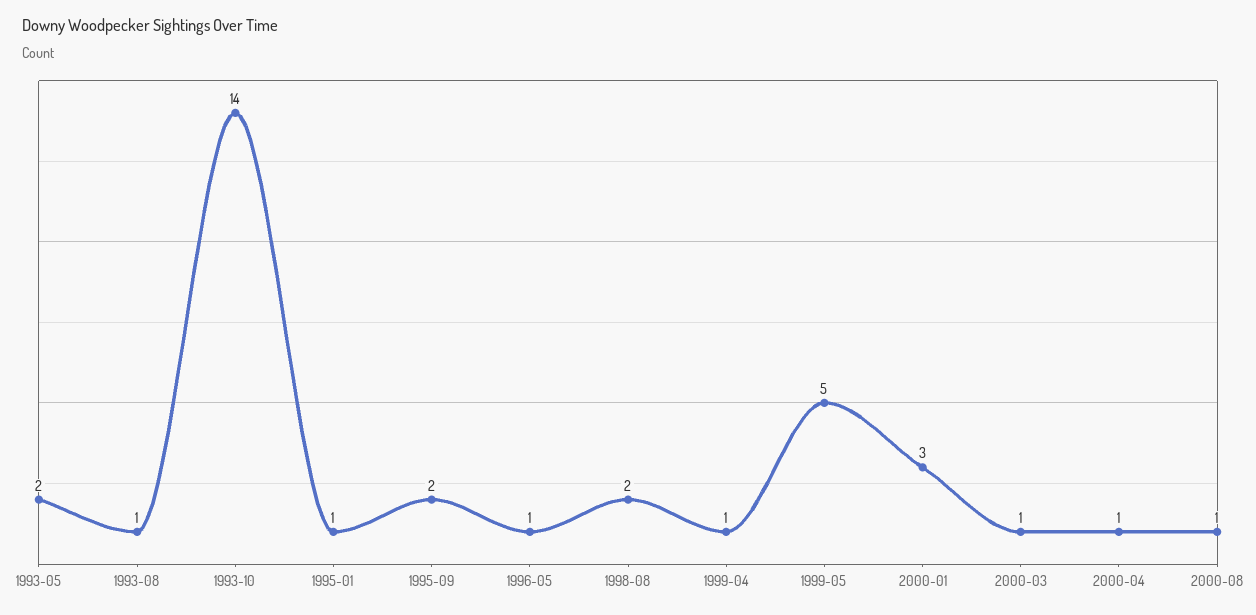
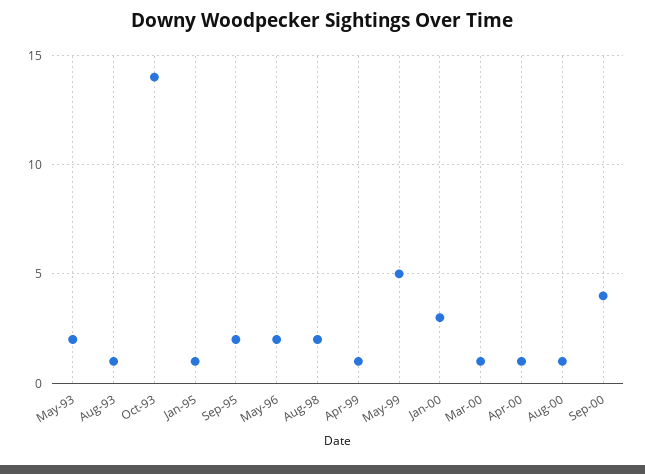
1996-05: 1 -> 2
Sep-00: none -> 4

